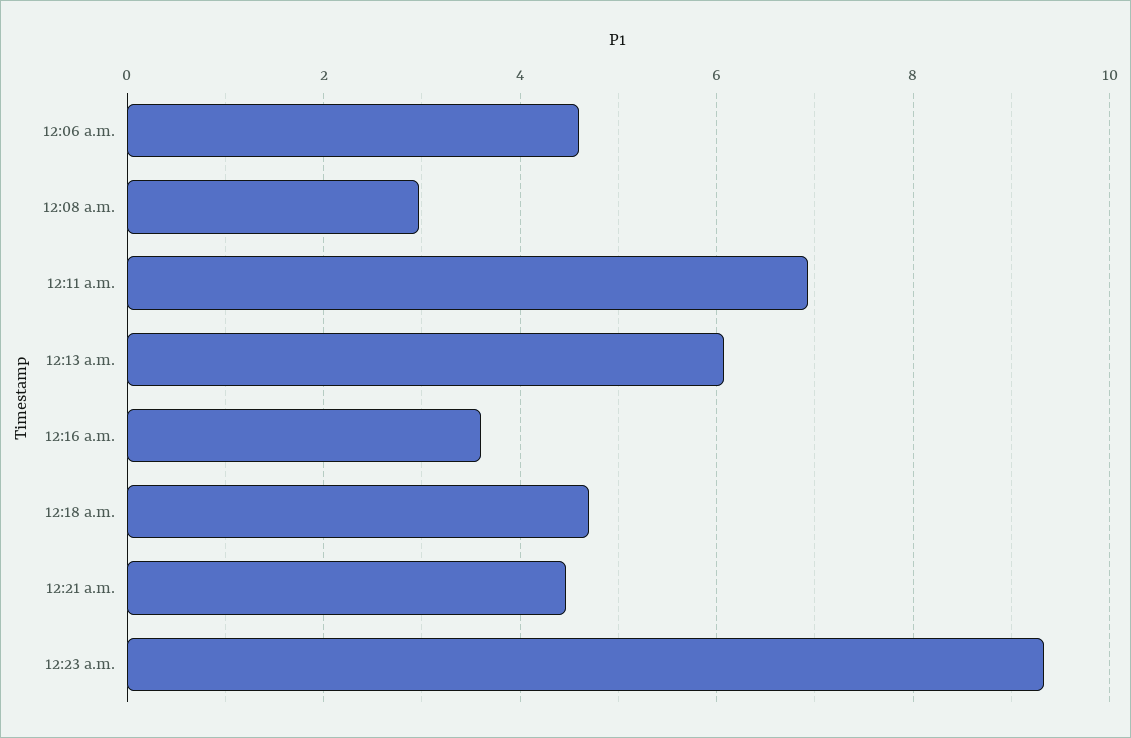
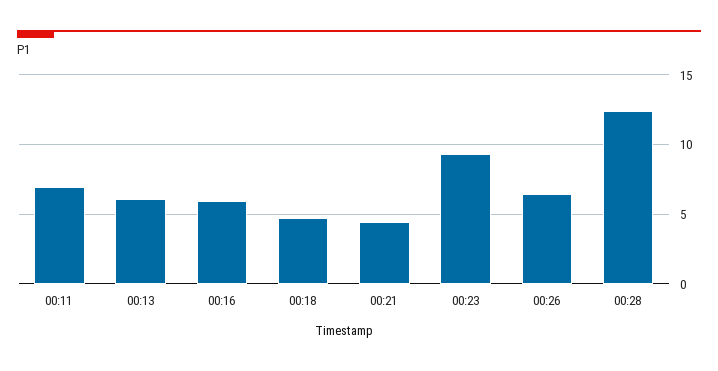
12:06 a.m.: 4.6 -> none
12:08 a.m.: 3 -> none
12:16 a.m.: 3.6 -> 6
00:26: none -> 6.5
00:28: none -> 12.5

